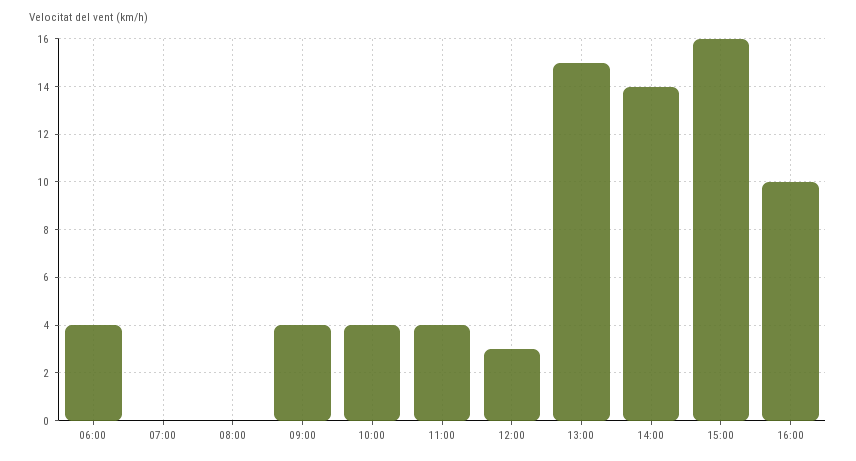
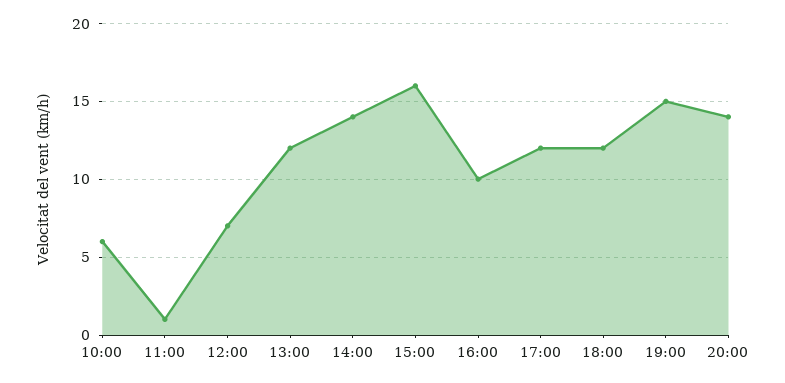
06:00: 4 -> none
07:00: 0 -> none
08:00: 0 -> none
09:00: 4 -> none
10:00: 4 -> 6
11:00: 4 -> 1
12:00: 3 -> 7
13:00: 15 -> 12
17:00: none -> 12
18:00: none -> 12
19:00: none -> 15
20:00: none -> 14

